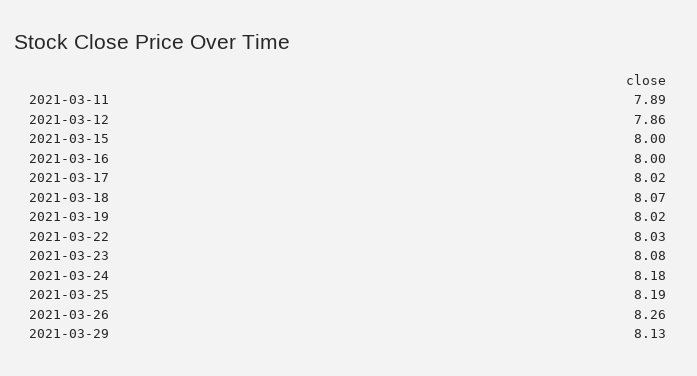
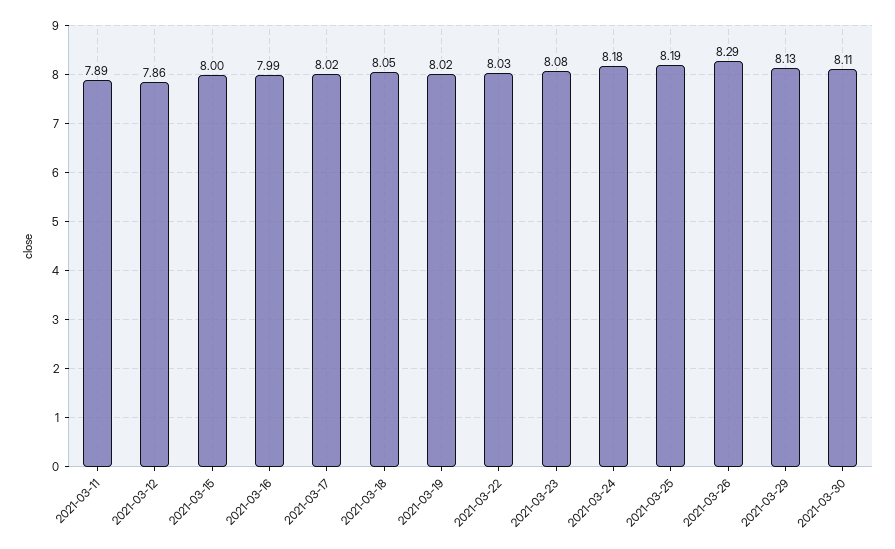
2021-03-16: 8 -> 7.99
2021-03-18: 8.07 -> 8.05
2021-03-26: 8.26 -> 8.29
2021-03-30: none -> 8.11

